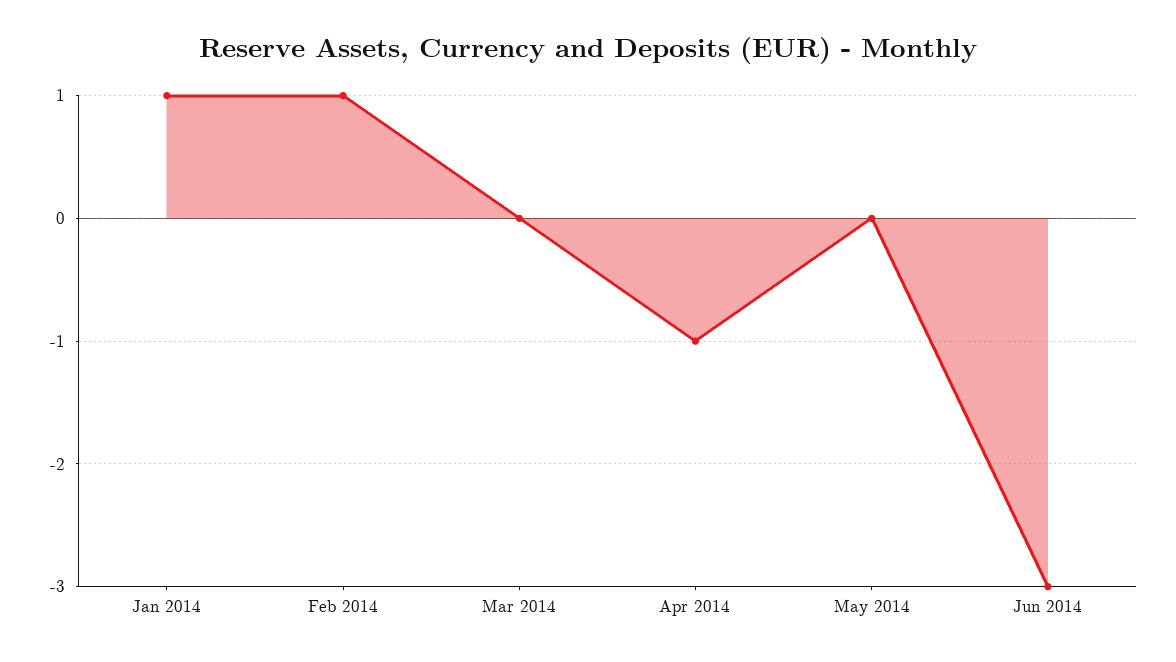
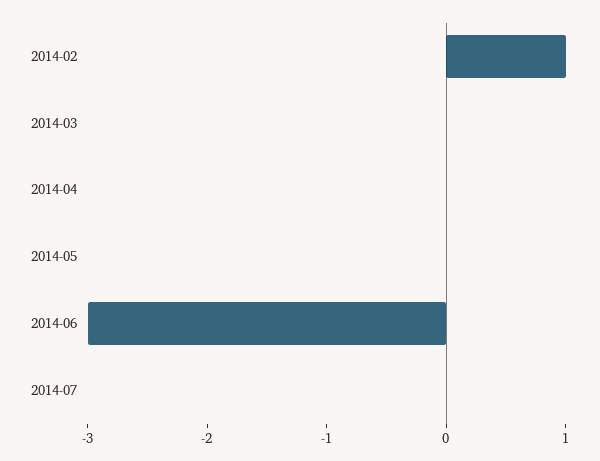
Jan 2014: 1 -> none
Apr 2014: -1 -> 0
2014-07: none -> 0

